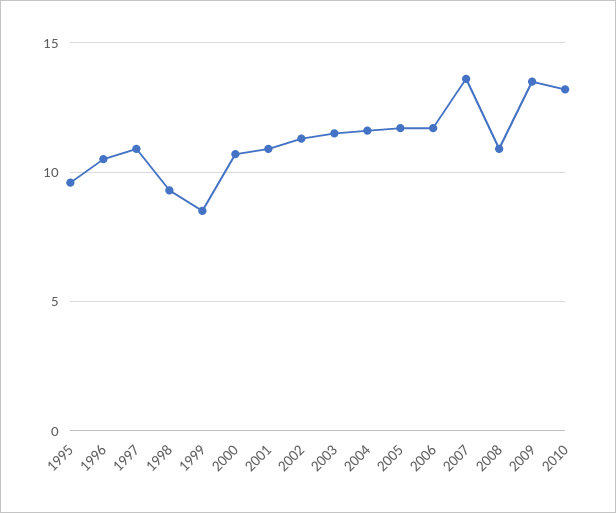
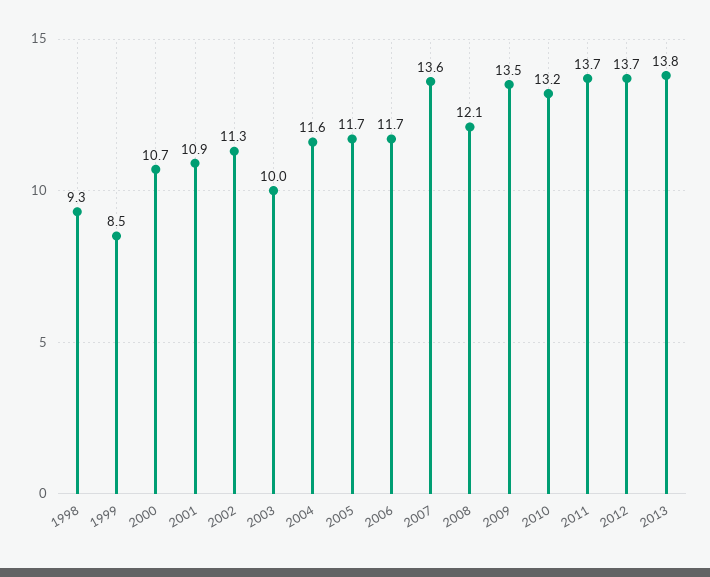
1995: 9.5 -> none
1996: 10.5 -> none
1997: 11 -> none
2003: 11.5 -> 10
2008: 11 -> 12.1
2011: none -> 13.7
2012: none -> 13.7
2013: none -> 13.8

